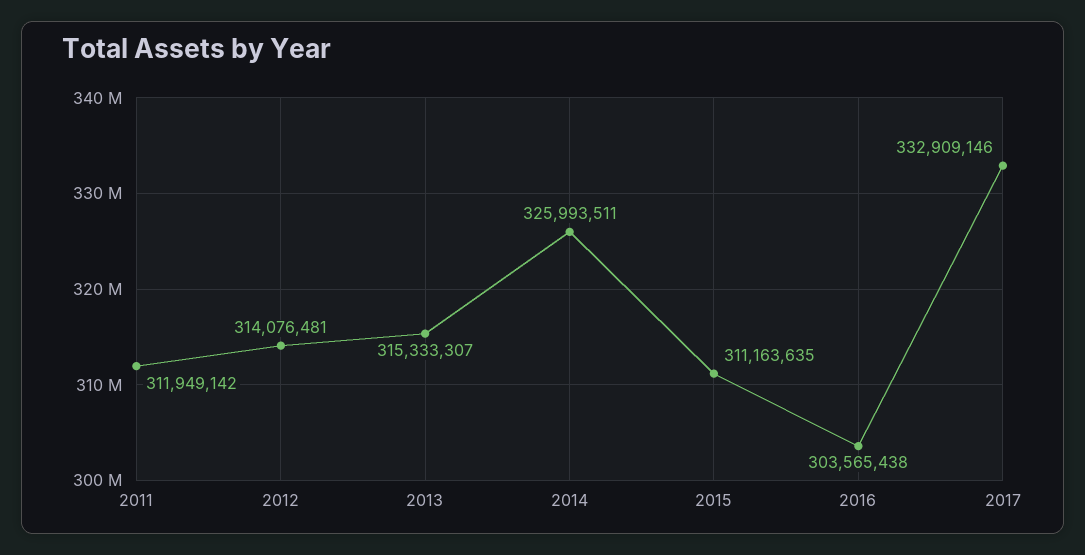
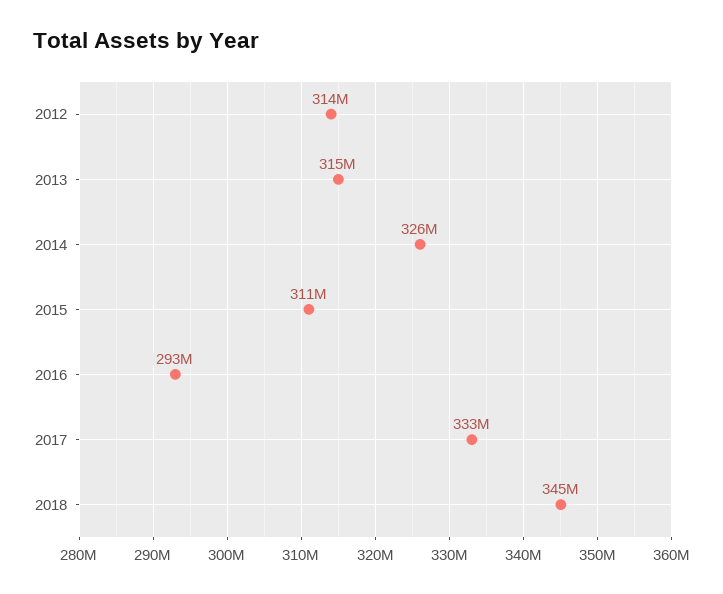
2011: 311949142 -> none
2016: 303565438 -> 293000000
2018: none -> 345000000

